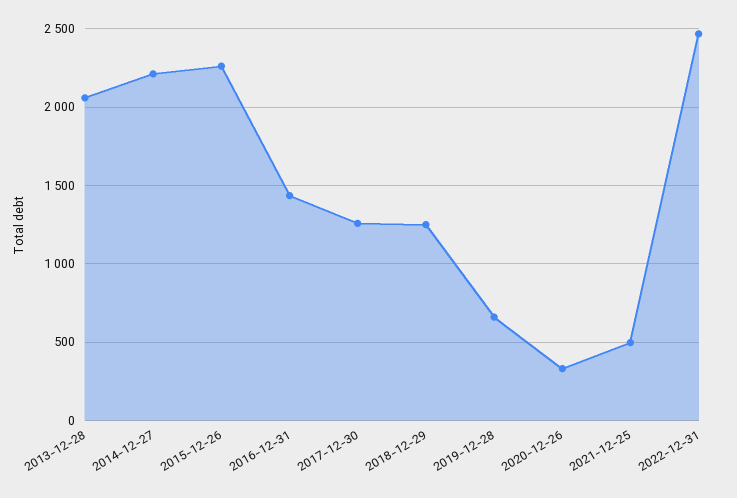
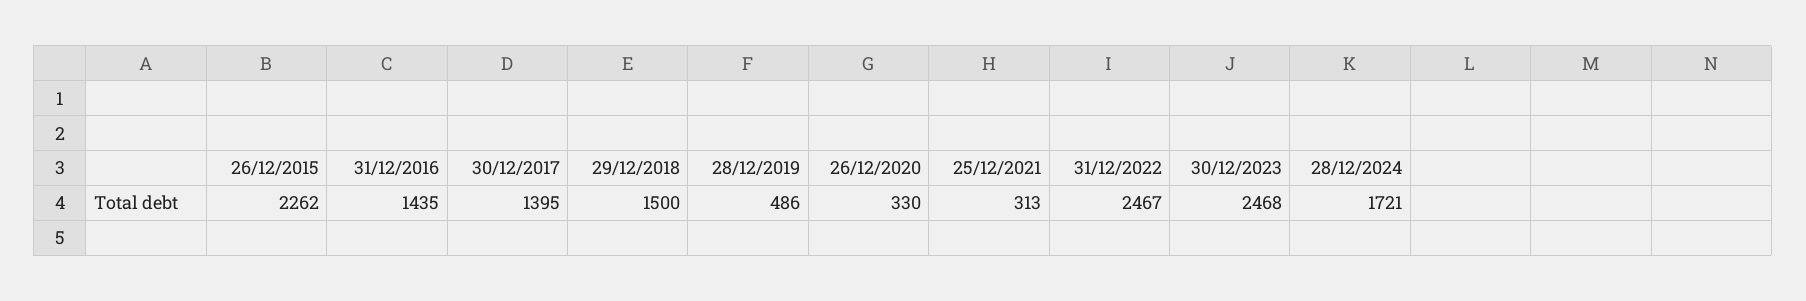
2013-12-28: 2050 -> none
2014-12-27: 2200 -> none
2017-12-30: 1250 -> 1395
2018-12-29: 1250 -> 1500
2019-12-28: 650 -> 486
2021-12-25: 500 -> 313
30/12/2023: none -> 2468
28/12/2024: none -> 1721

